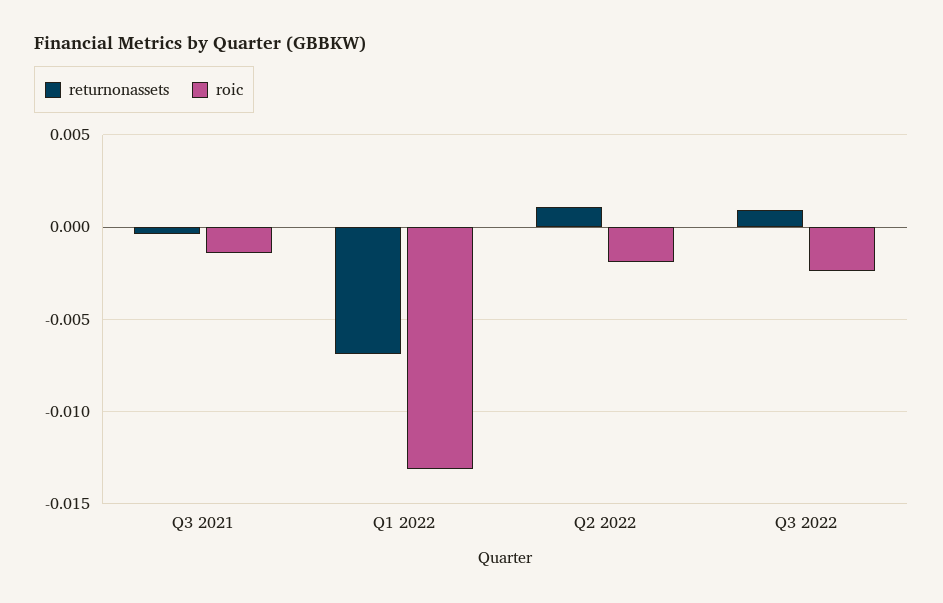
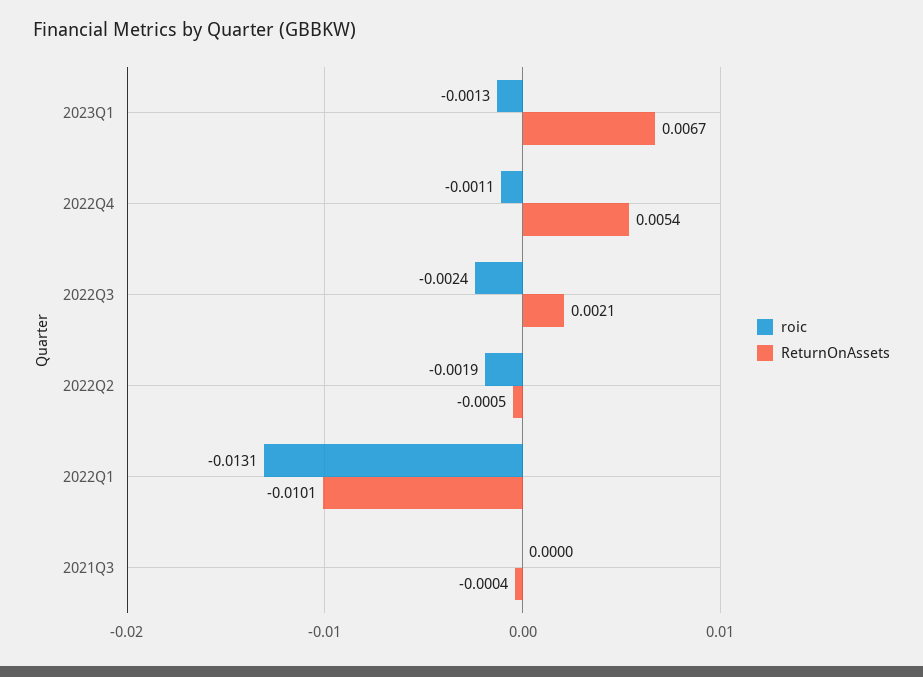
roic, Q3 2021: -0.0015 -> 0
returnonassets, Q1 2022: -0.007 -> -0.0101
returnonassets, Q2 2022: 0.001 -> -0.0005
returnonassets, Q3 2022: 0.001 -> 0.0021
roic, 2023Q1: none -> -0.0013
returnonassets, 2023Q1: none -> 0.0067
roic, 2022Q4: none -> -0.0011
returnonassets, 2022Q4: none -> 0.0054

